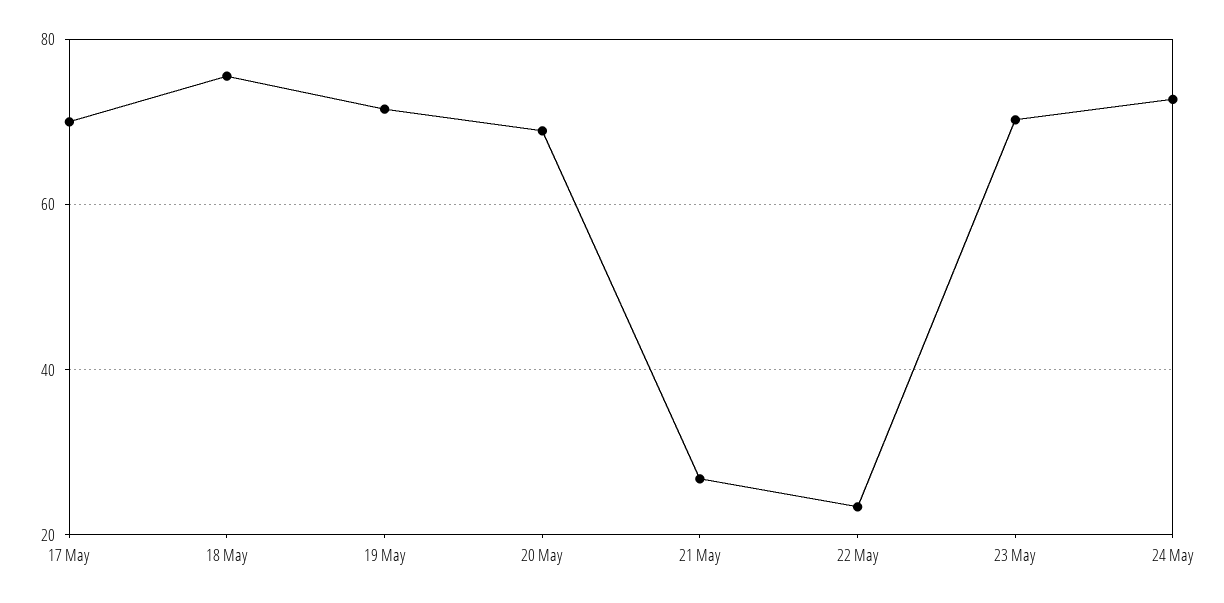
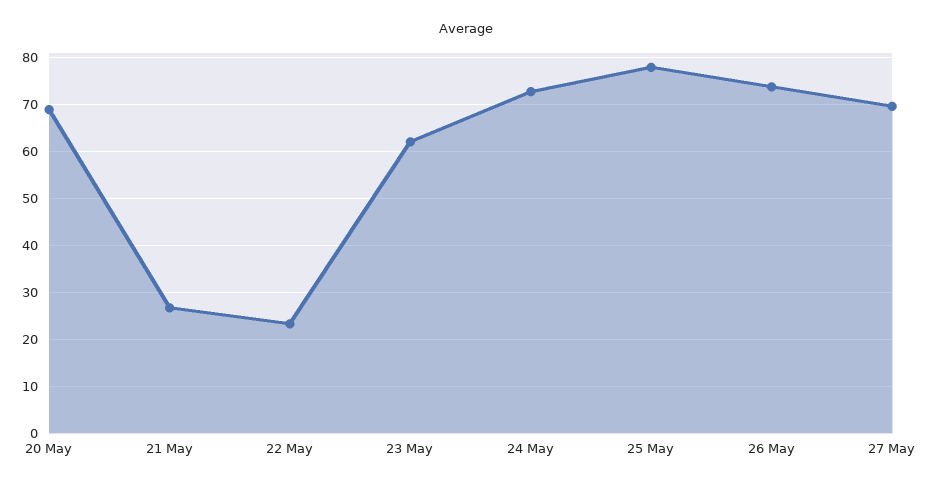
17 May: 70 -> none
18 May: 76 -> none
19 May: 72 -> none
23 May: 70 -> 62
25 May: none -> 78
26 May: none -> 74
27 May: none -> 70

